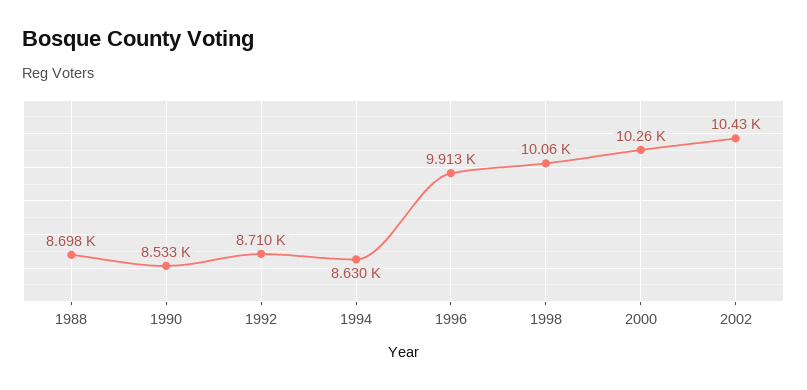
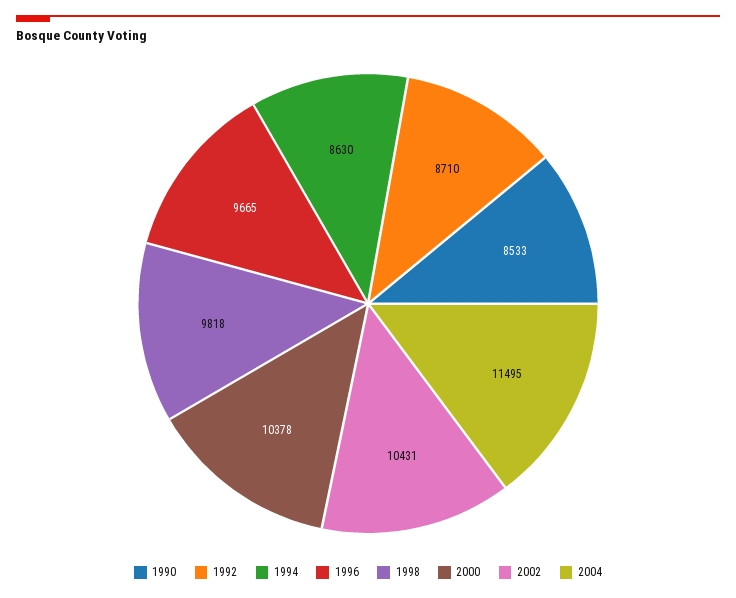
1988: 8698 -> none
1996: 9913 -> 9665
1998: 10060 -> 9818
2000: 10260 -> 10378
2004: none -> 11495

